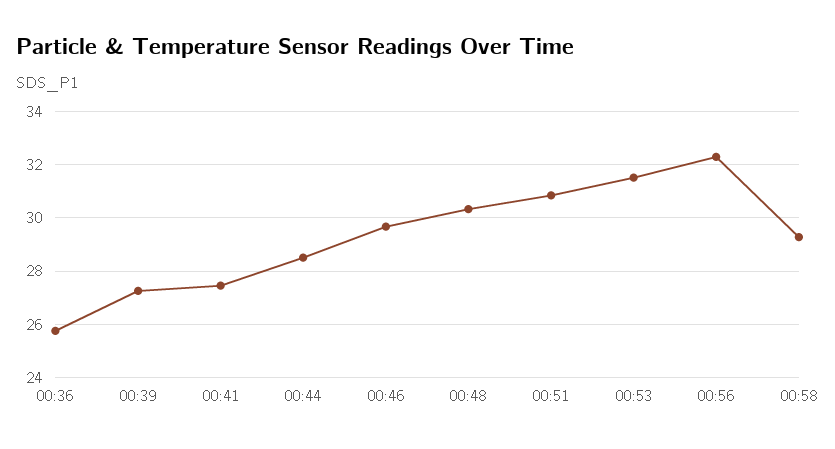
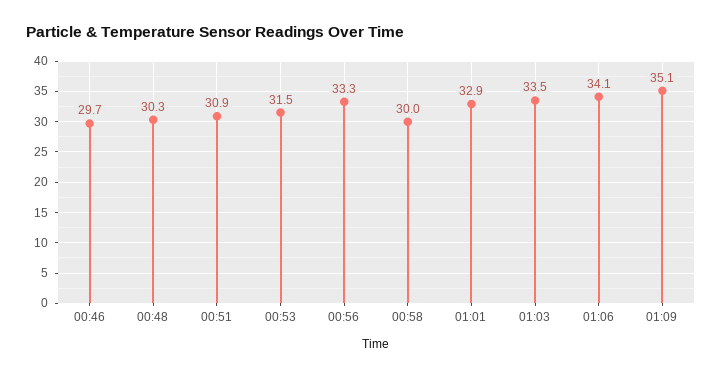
00:36: 25.75 -> none
00:39: 27.25 -> none
00:41: 27.5 -> none
00:44: 28.5 -> none
00:56: 32.25 -> 33.3
00:58: 29.25 -> 30
01:01: none -> 32.9
01:03: none -> 33.5
01:06: none -> 34.1
01:09: none -> 35.1

